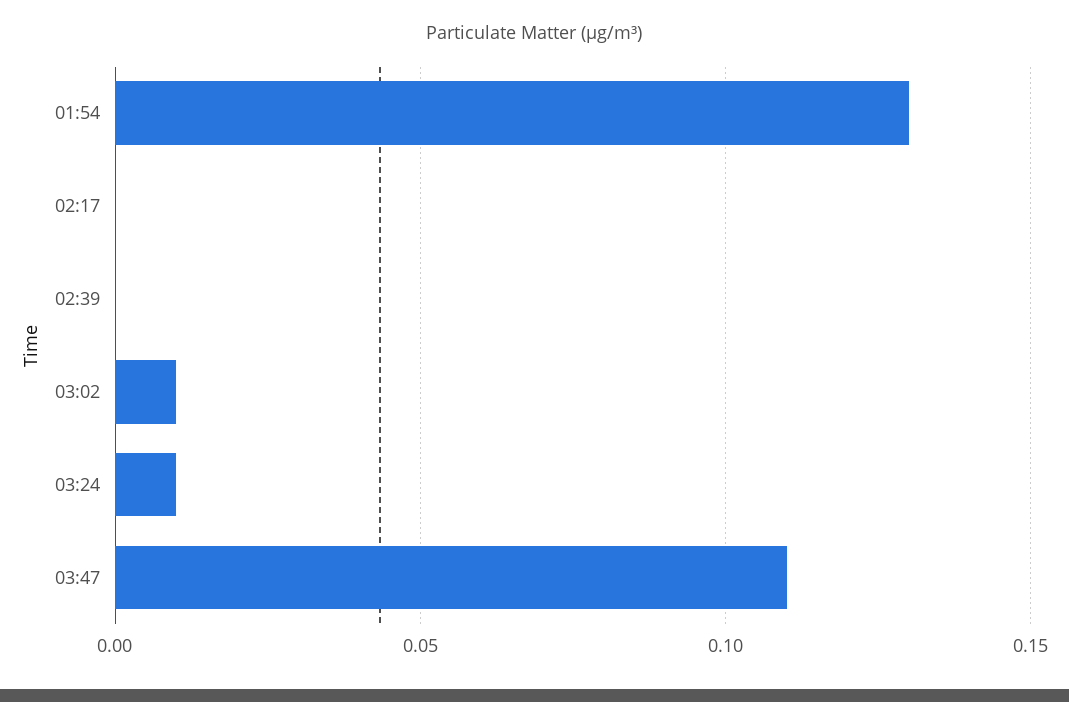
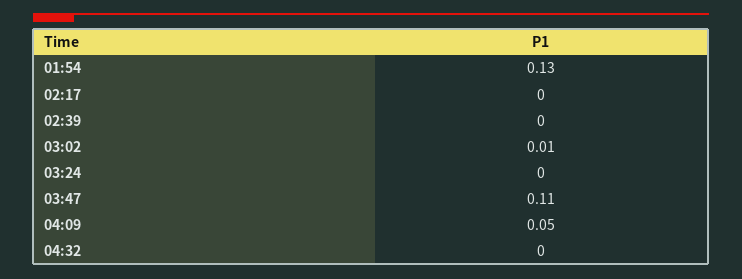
03:24: 0.01 -> 0
04:09: none -> 0.05
04:32: none -> 0

